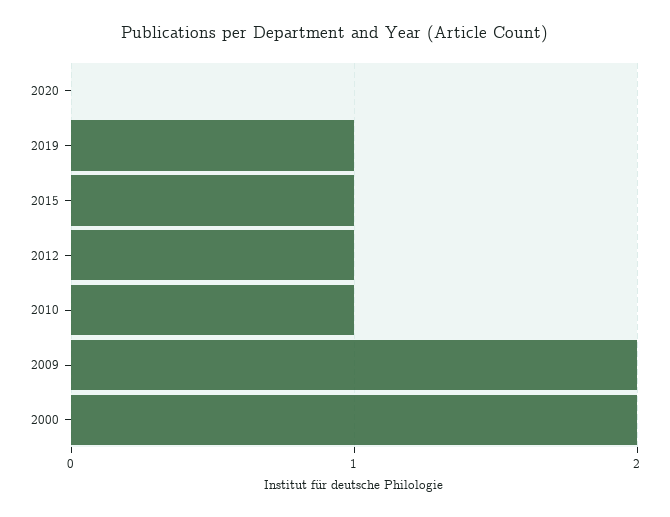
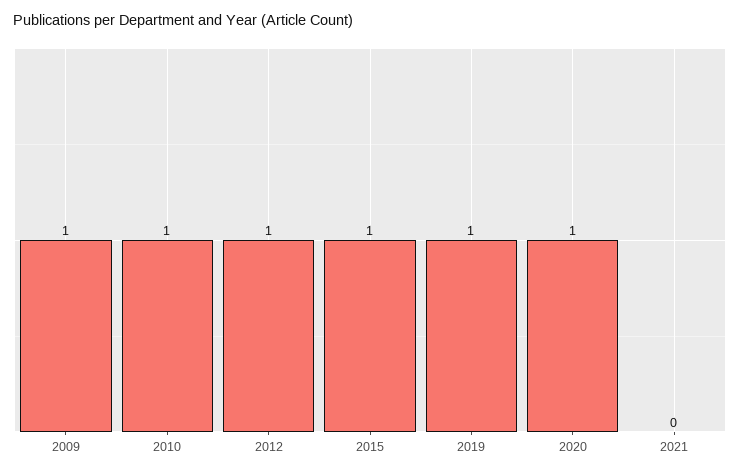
2020: 0 -> 1
2009: 2 -> 1
2000: 2 -> none
2021: none -> 0

